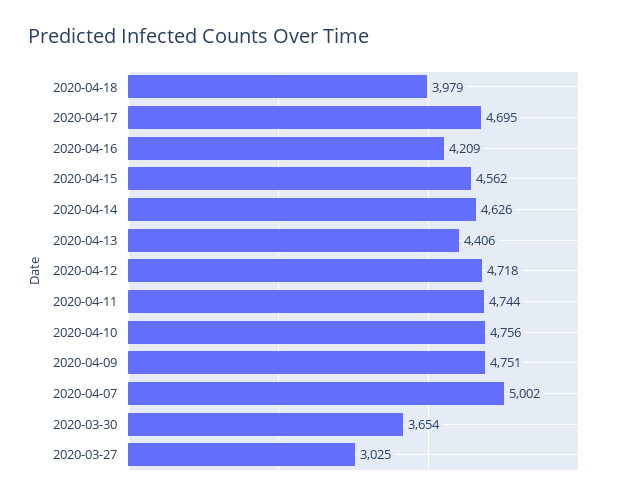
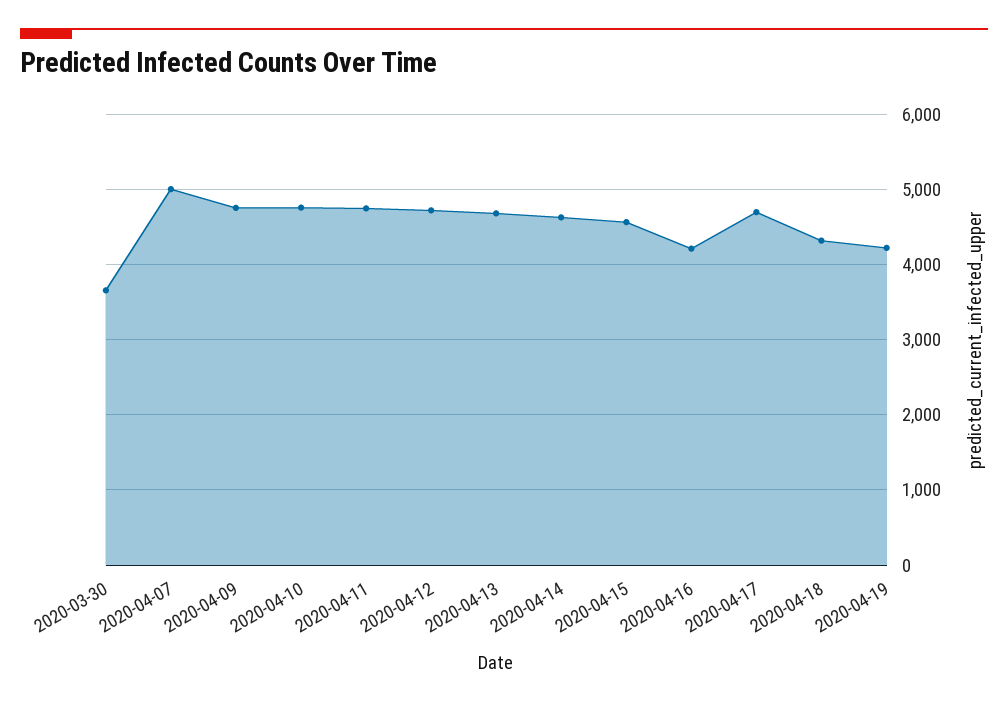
2020-04-18: 3979 -> 4300
2020-04-13: 4406 -> 4700
2020-03-27: 3025 -> none
2020-04-19: none -> 4200

